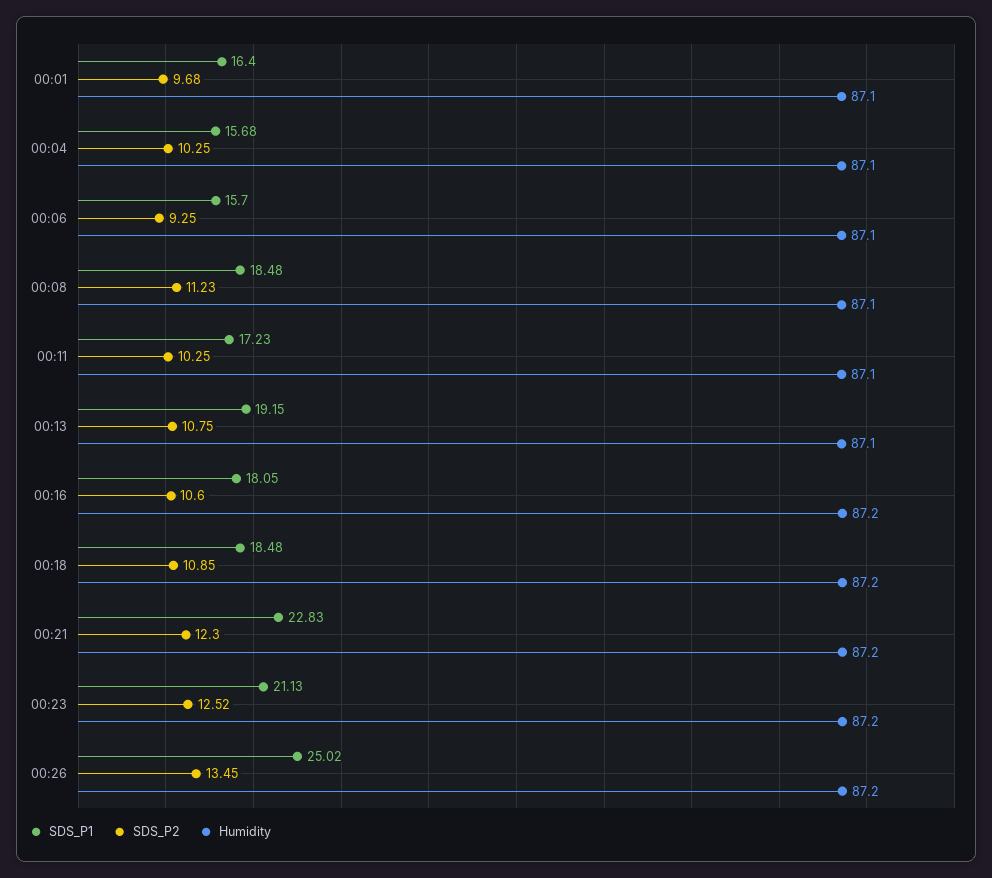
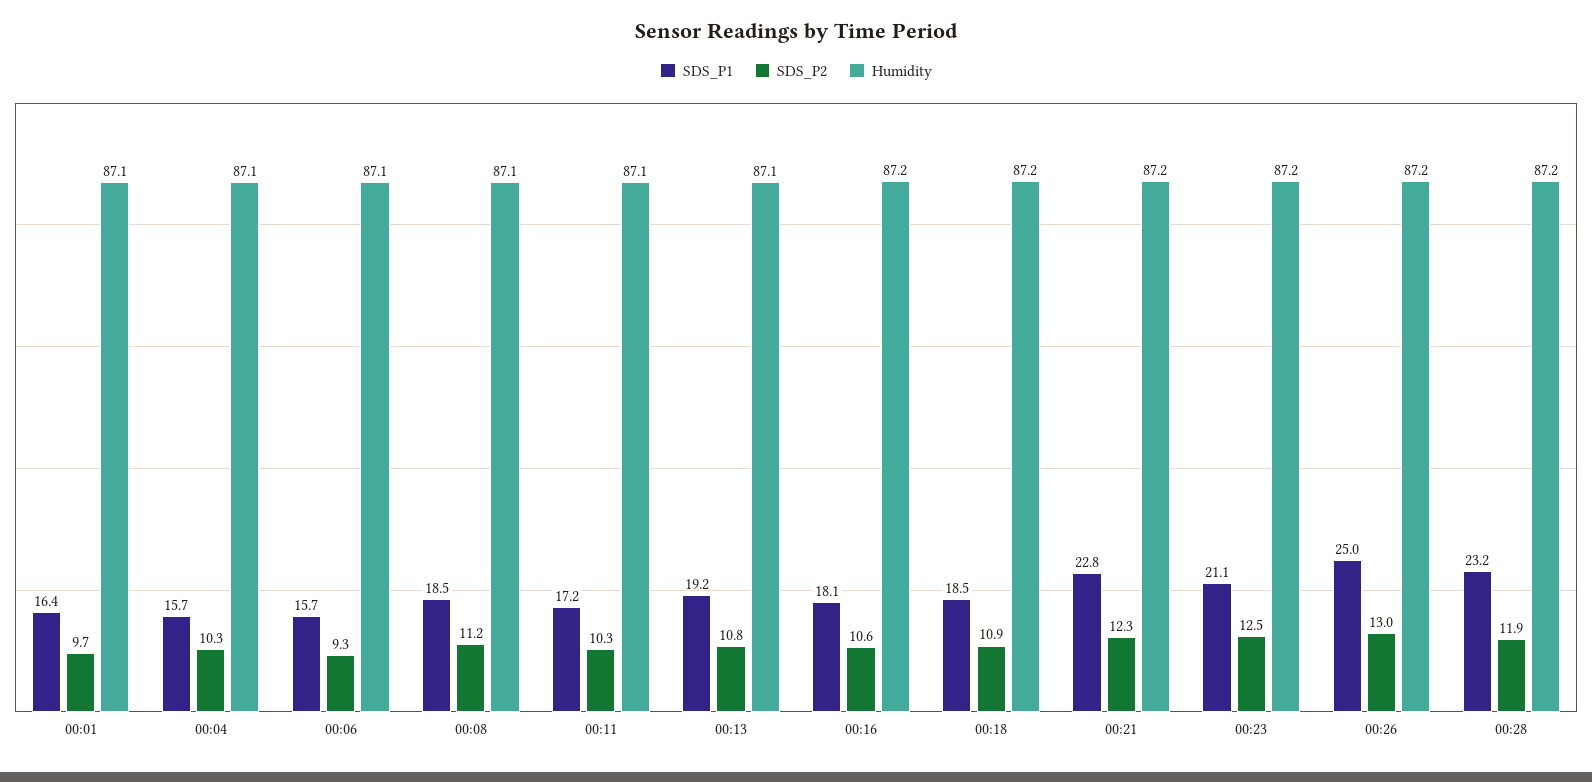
SDS_P2, 00:26: 13.45 -> 13
SDS_P1, 00:28: none -> 23.2
SDS_P2, 00:28: none -> 11.9
Humidity, 00:28: none -> 87.2

